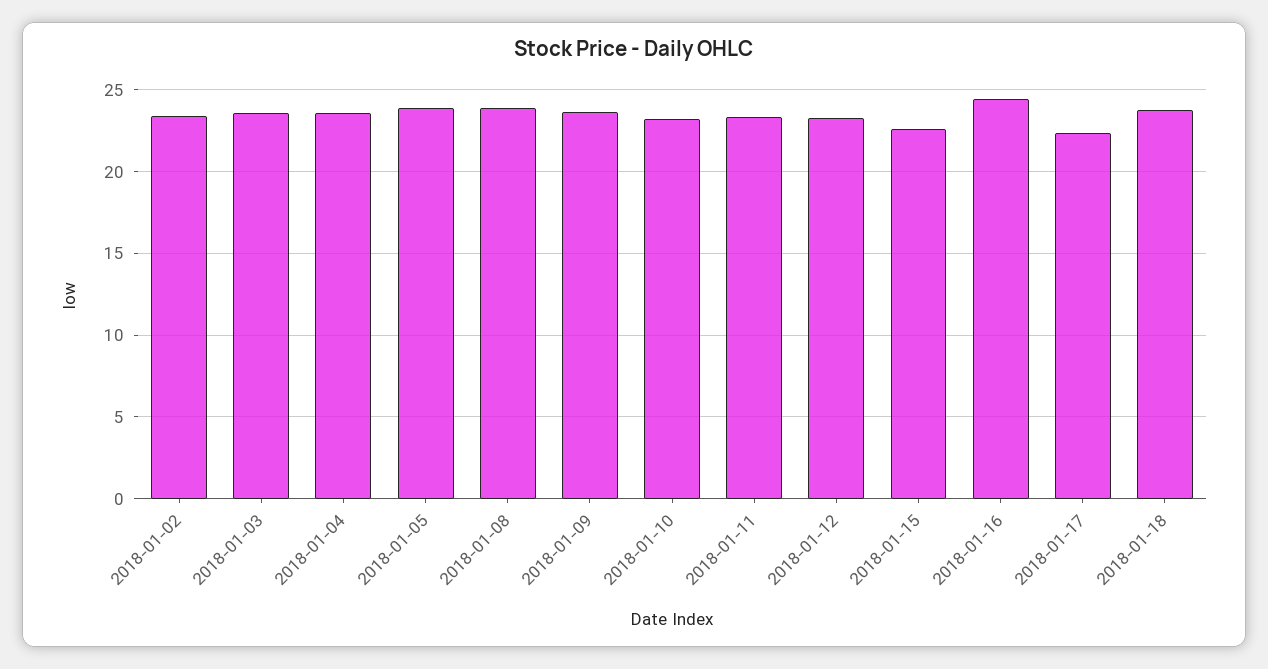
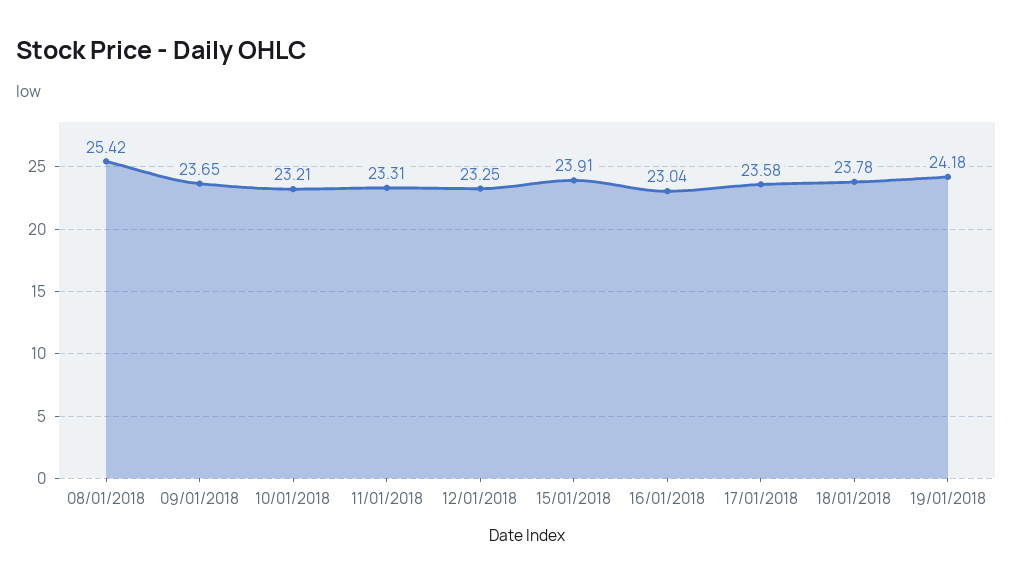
2018-01-02: 23.5 -> none
2018-01-03: 23.5 -> none
2018-01-04: 23.5 -> none
2018-01-05: 24 -> none
2018-01-08: 24 -> 25.42
2018-01-15: 22.5 -> 23.91
2018-01-16: 24.5 -> 23.04
2018-01-17: 22.5 -> 23.58
19/01/2018: none -> 24.18

